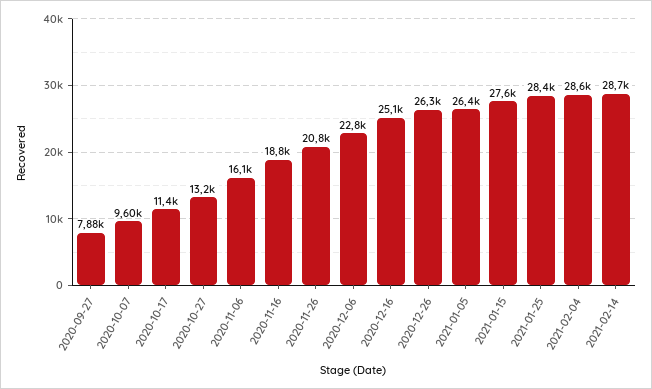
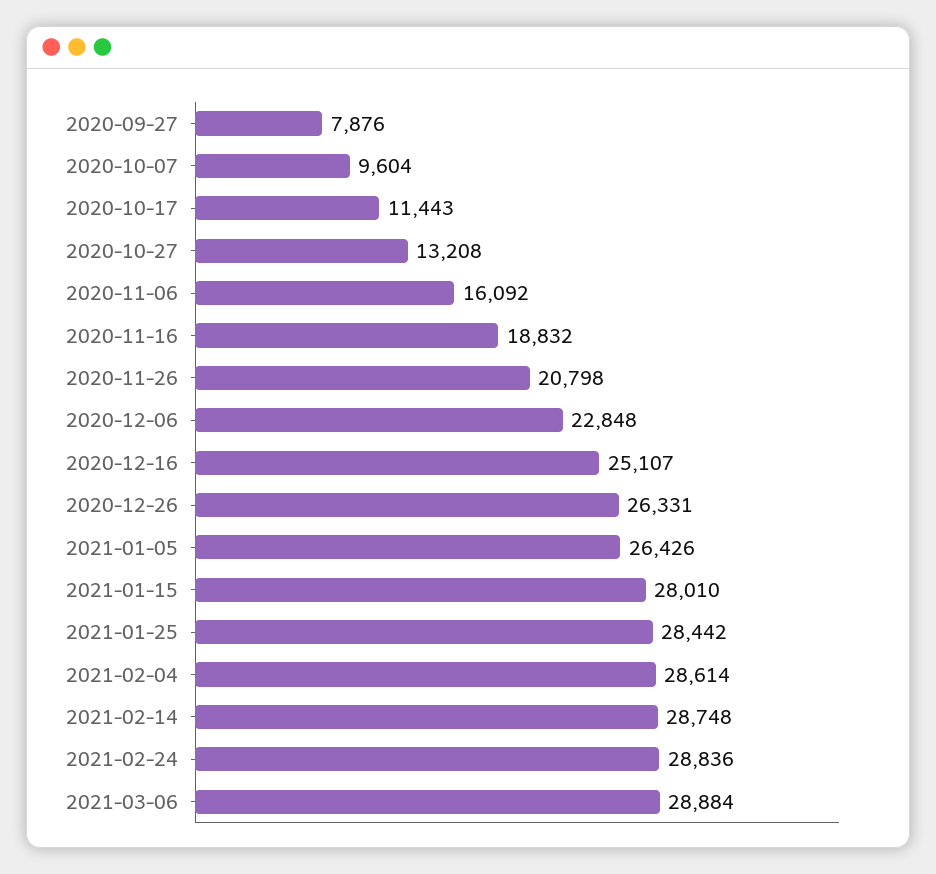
2021-01-15: 27600 -> 28010
2021-02-24: none -> 28836
2021-03-06: none -> 28884

